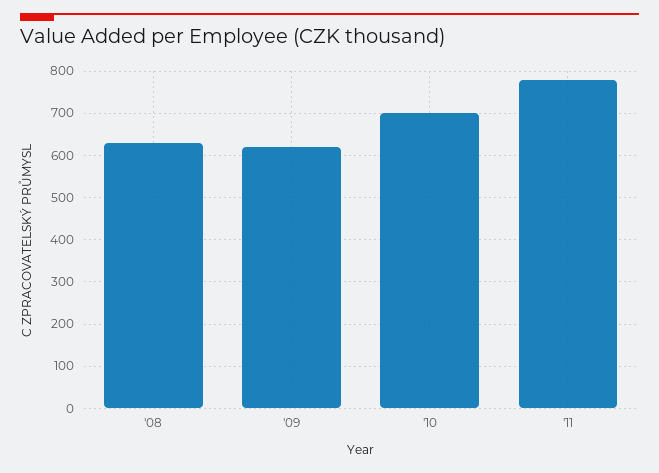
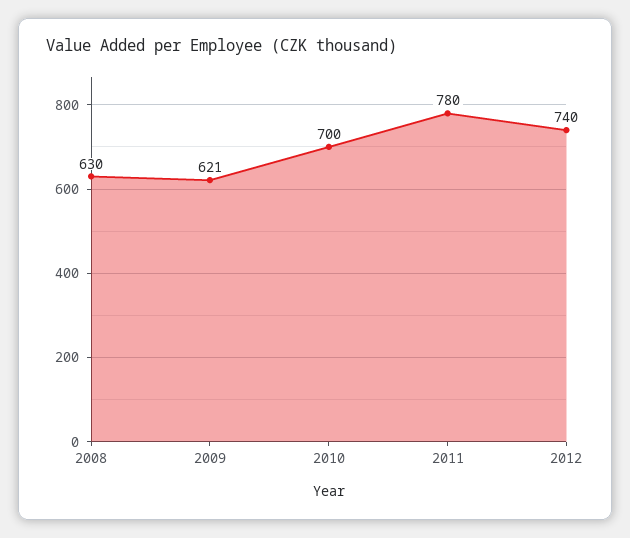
2012: none -> 740

